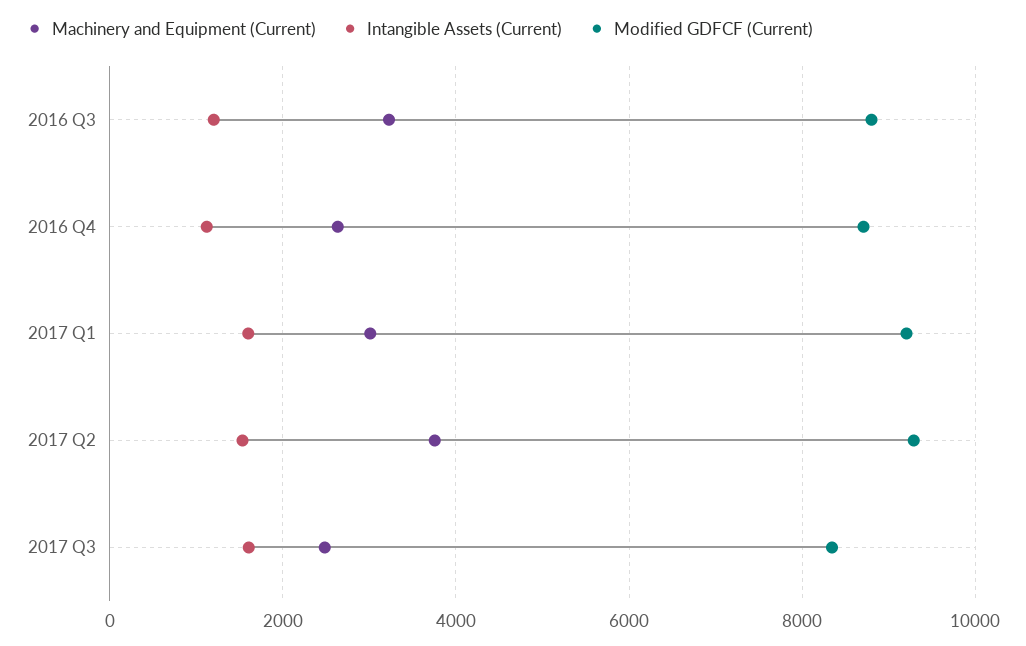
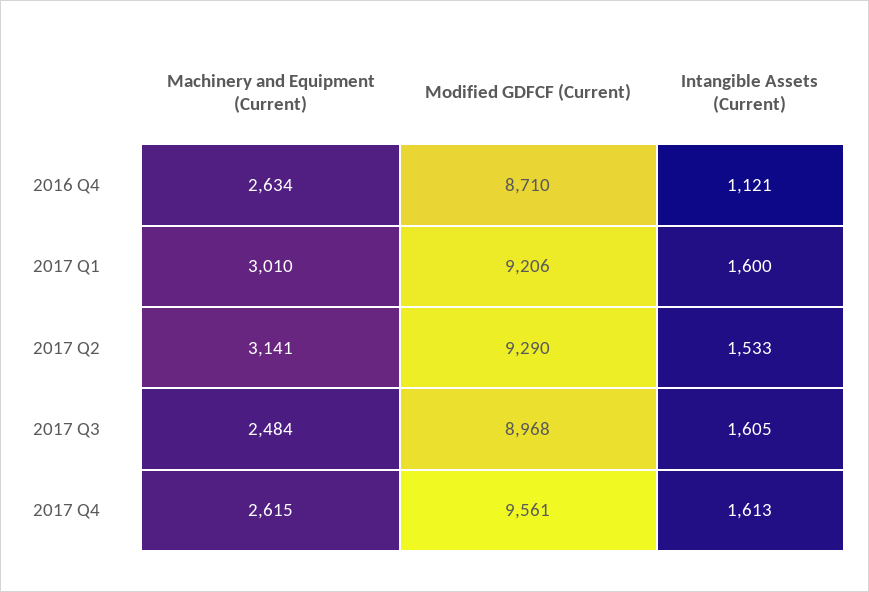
Machinery and Equipment (Current), 2016 Q3: 3200 -> none
Intangible Assets (Current), 2016 Q3: 1200 -> none
Modified GDFCF (Current), 2016 Q3: 8800 -> none
Machinery and Equipment (Current), 2017 Q2: 3800 -> 3141
Modified GDFCF (Current), 2017 Q3: 8400 -> 8968
Machinery and Equipment (Current), 2017 Q4: none -> 2615
Modified GDFCF (Current), 2017 Q4: none -> 9561
Intangible Assets (Current), 2017 Q4: none -> 1613

